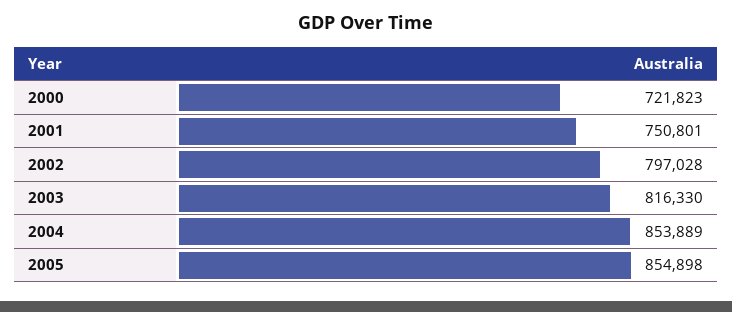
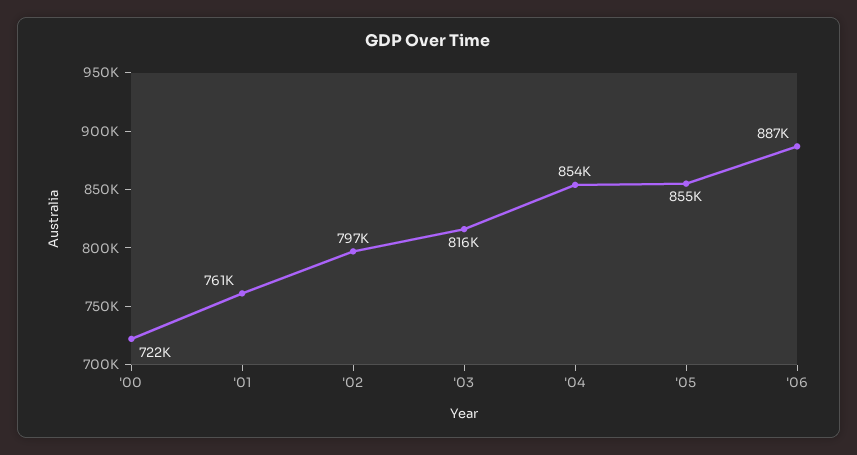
2001: 750801 -> 761000
'06: none -> 887000

